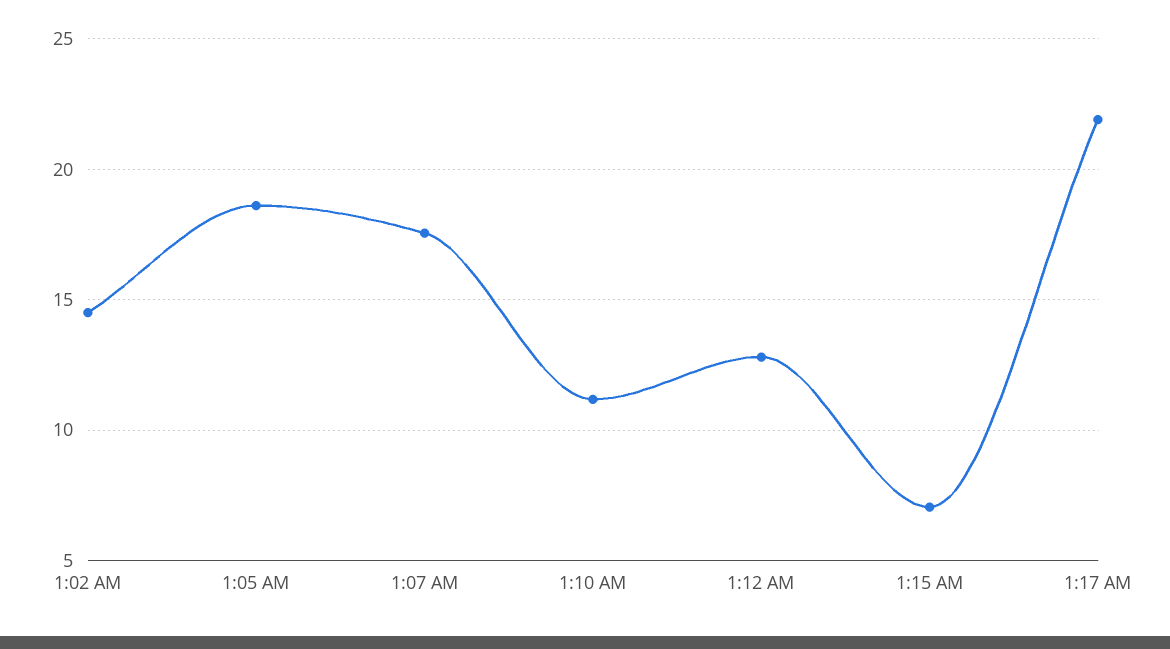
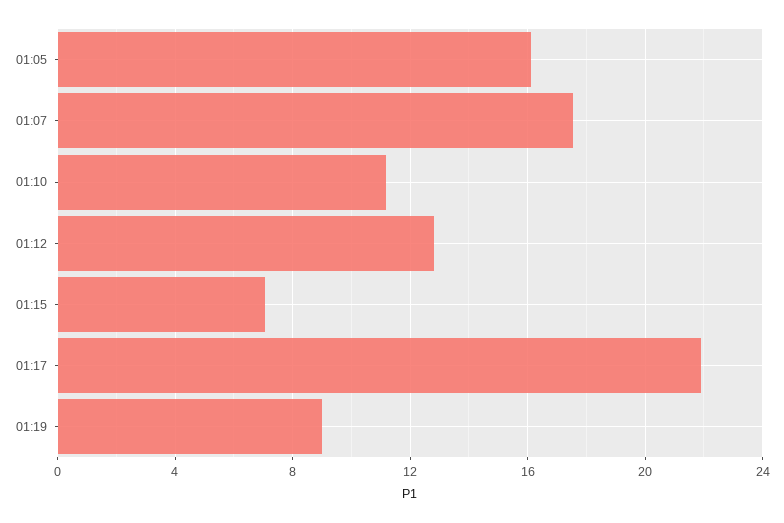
1:02 AM: 14.5 -> none
1:05 AM: 18.5 -> 16
01:19: none -> 9

